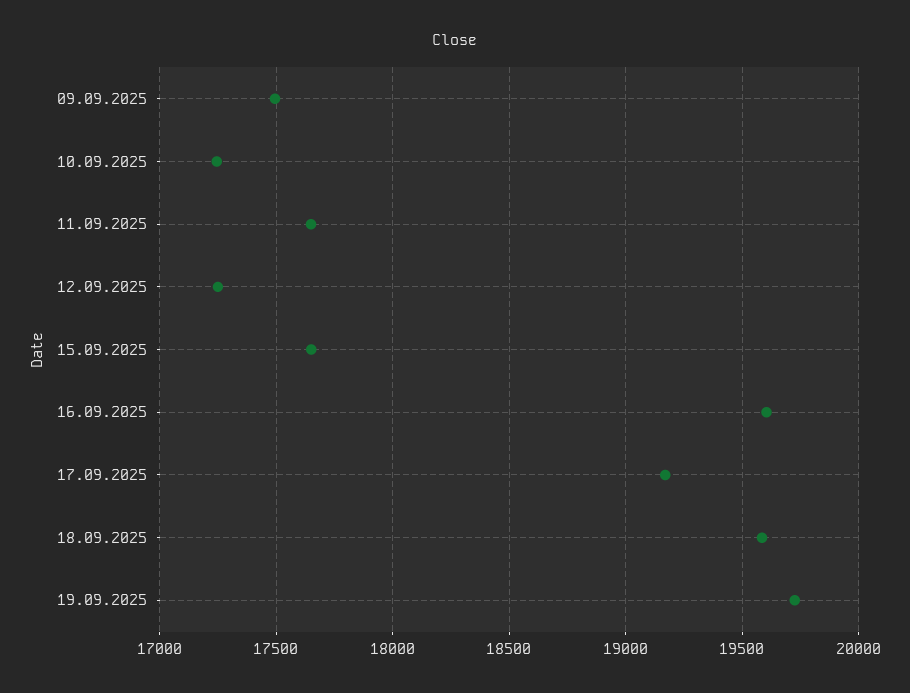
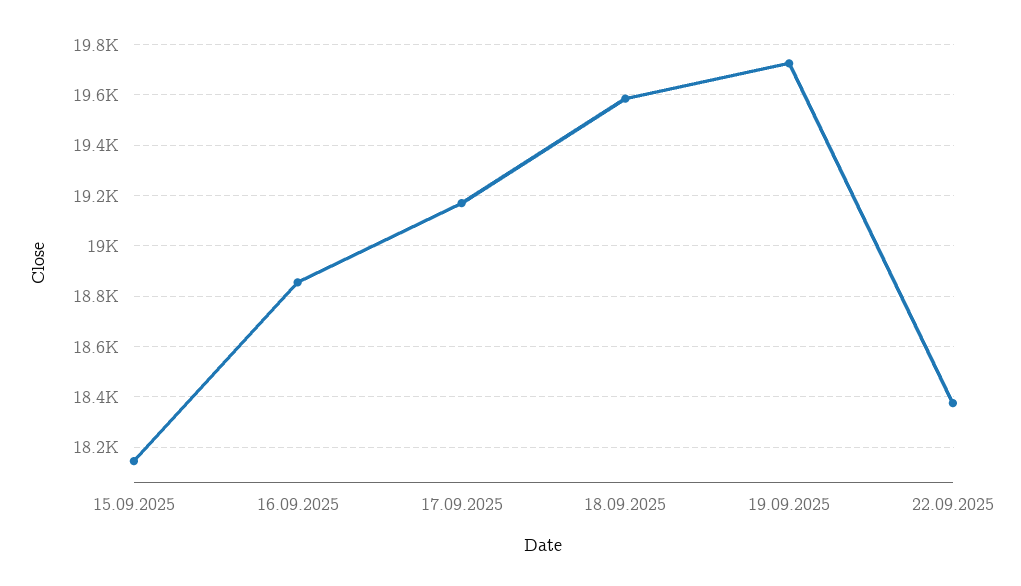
09.09.2025: 17500 -> none
10.09.2025: 17250 -> none
11.09.2025: 17650 -> none
12.09.2025: 17250 -> none
15.09.2025: 17650 -> 18150
16.09.2025: 19600 -> 18850
22.09.2025: none -> 18375

